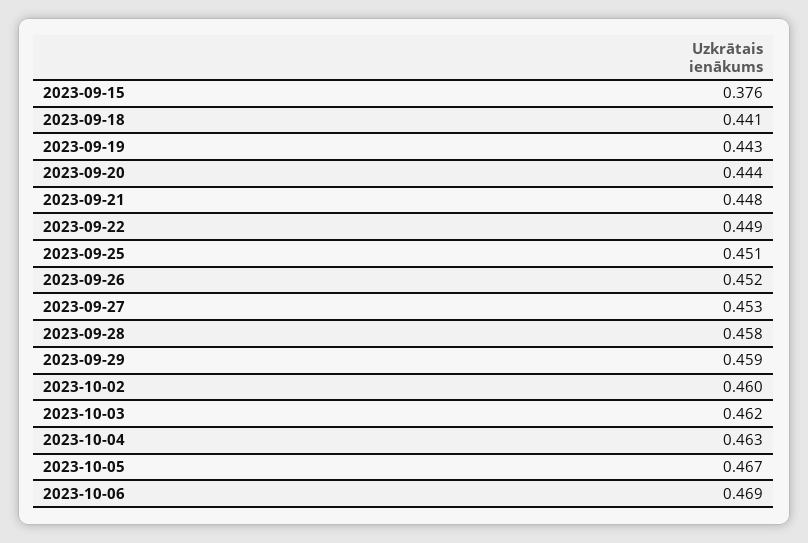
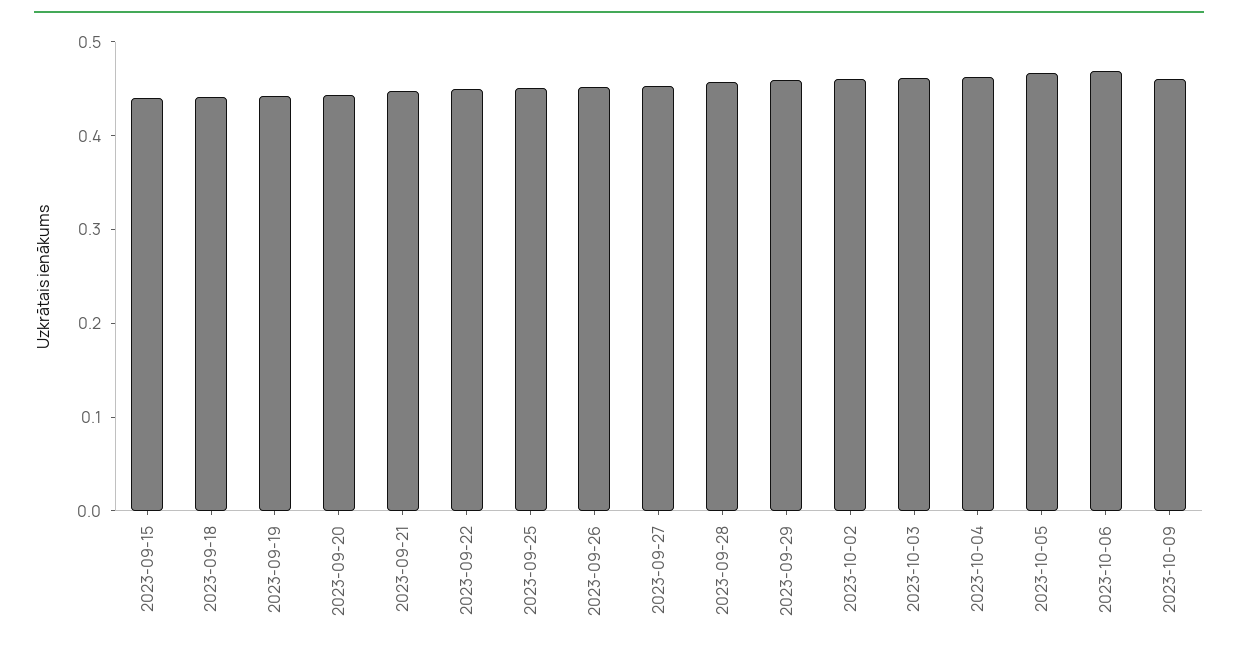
2023-09-15: 0.376 -> 0.44
2023-10-09: none -> 0.46

